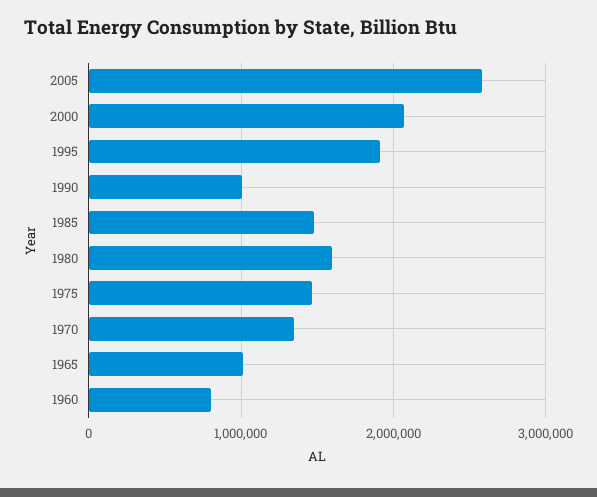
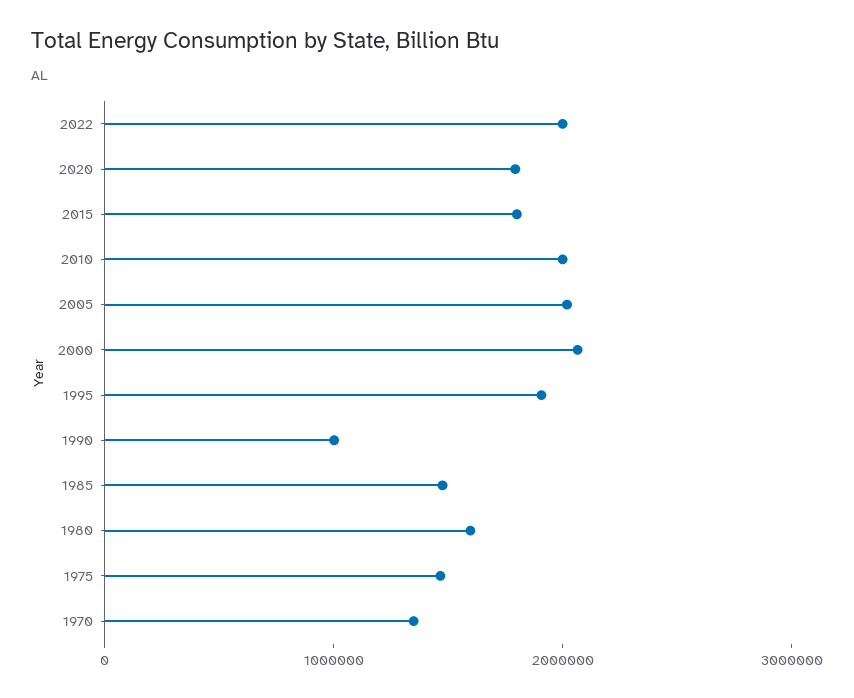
2005: 2600000 -> 2000000
1965: 1000000 -> none
1960: 800000 -> none
2022: none -> 2000000
2020: none -> 1800000
2015: none -> 1800000
2010: none -> 2000000

